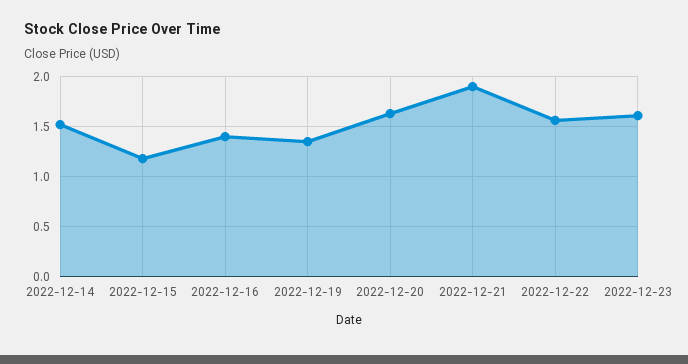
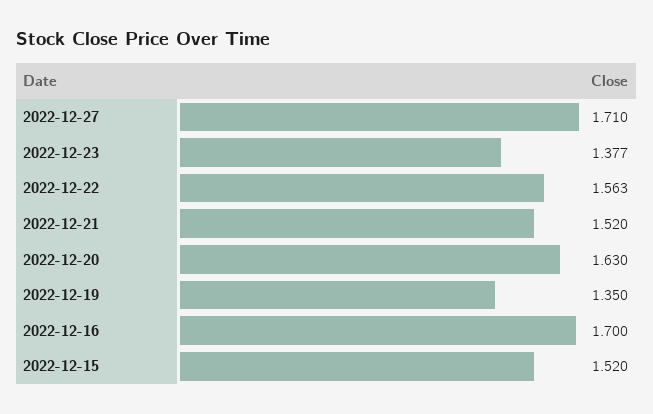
2022-12-14: 1.5 -> none
2022-12-15: 1.2 -> 1.52
2022-12-16: 1.4 -> 1.7
2022-12-21: 1.9 -> 1.52
2022-12-23: 1.6 -> 1.377
2022-12-27: none -> 1.71

